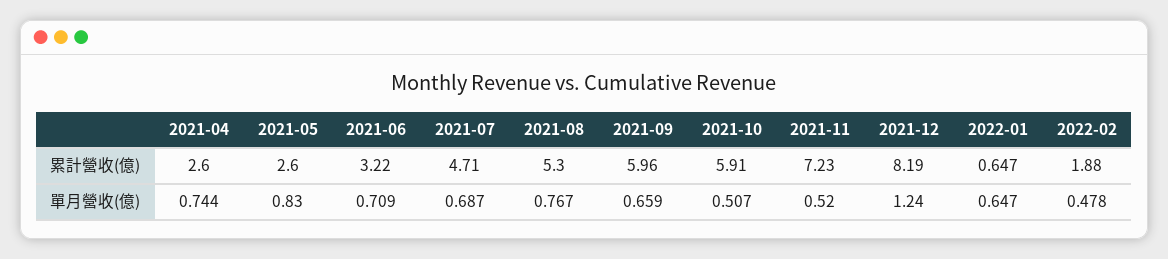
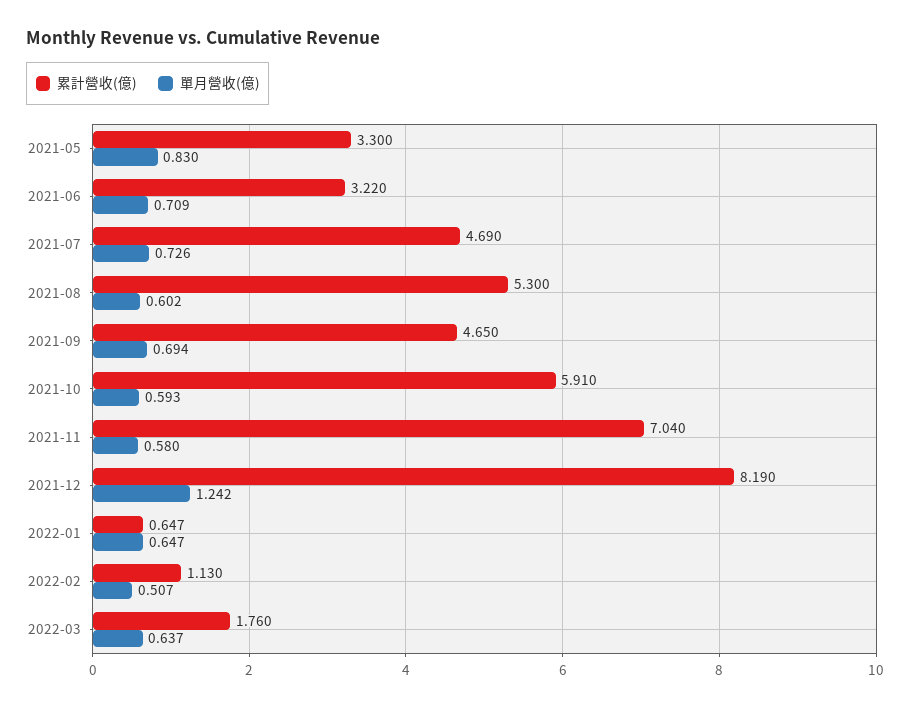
累計營收(億), 2021-04: 2.6 -> none
累計營收(億), 2021-05: 2.6 -> 3.3
累計營收(億), 2021-07: 4.71 -> 4.69
累計營收(億), 2021-09: 5.96 -> 4.65
累計營收(億), 2021-11: 7.23 -> 7.04
累計營收(億), 2022-02: 1.88 -> 1.13
單月營收(億), 2021-04: 0.744 -> none
單月營收(億), 2021-07: 0.687 -> 0.726
單月營收(億), 2021-08: 0.767 -> 0.602
單月營收(億), 2021-09: 0.659 -> 0.694
單月營收(億), 2021-10: 0.507 -> 0.593
單月營收(億), 2021-11: 0.52 -> 0.58
單月營收(億), 2021-12: 1.24 -> 1.242
單月營收(億), 2022-02: 0.478 -> 0.507
累計營收(億), 2022-03: none -> 1.76
單月營收(億), 2022-03: none -> 0.637

